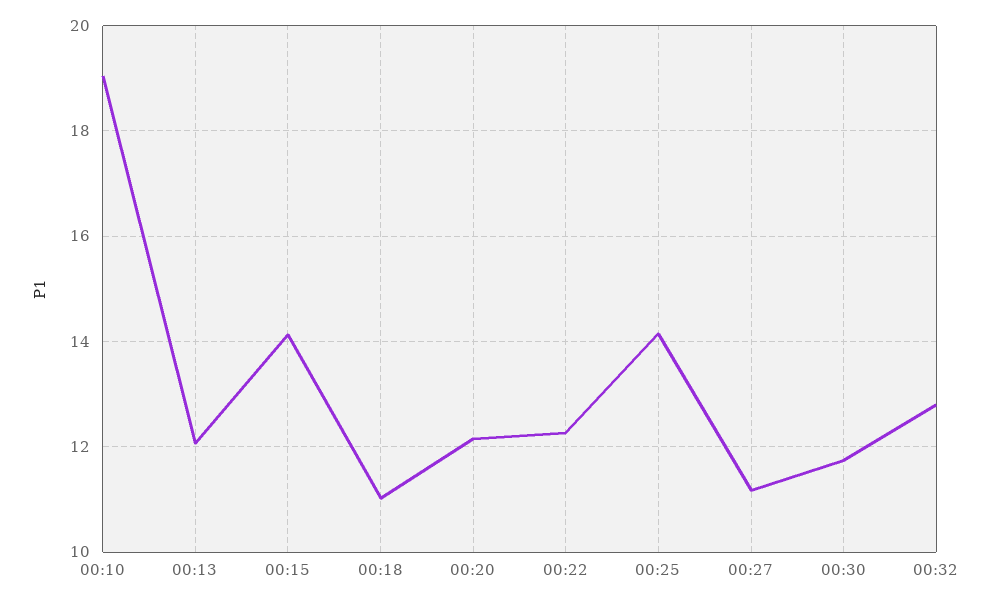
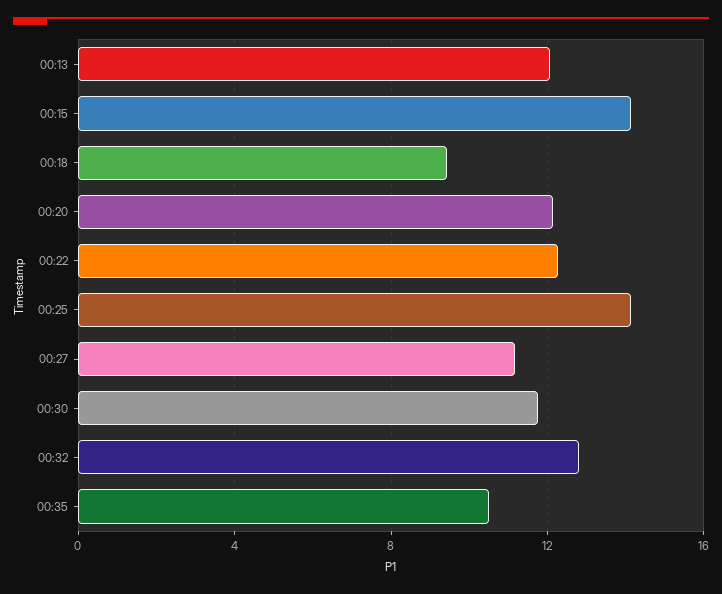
00:10: 19 -> none
00:18: 11 -> 9.5
00:35: none -> 10.5

